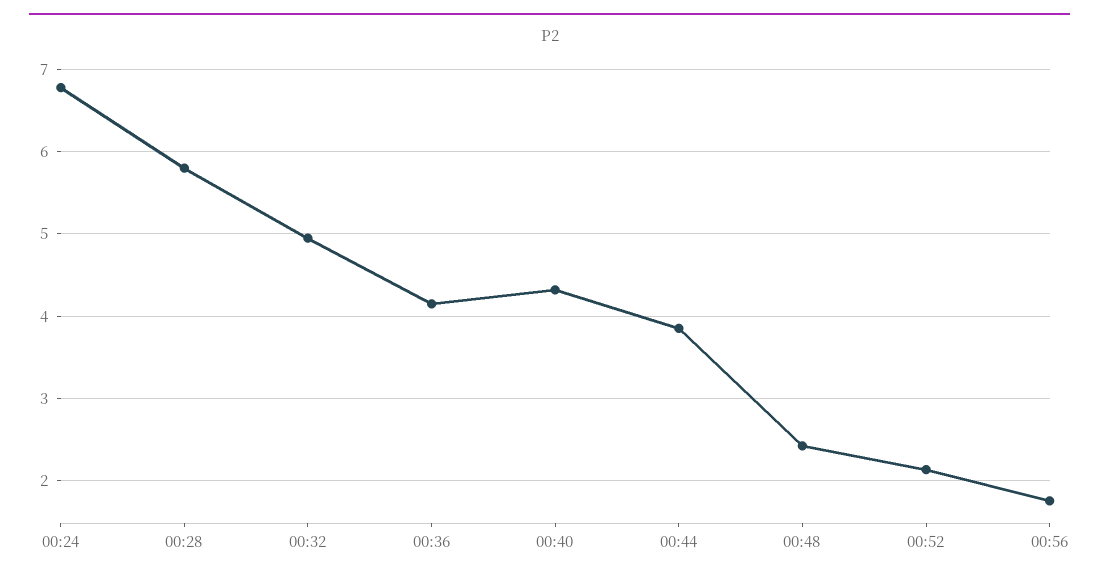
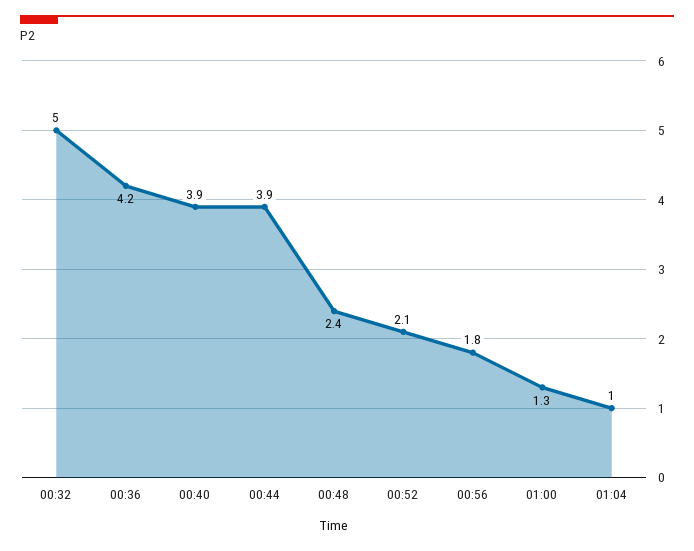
00:24: 6.8 -> none
00:28: 5.8 -> none
00:40: 4.3 -> 3.9
01:00: none -> 1.3
01:04: none -> 1

